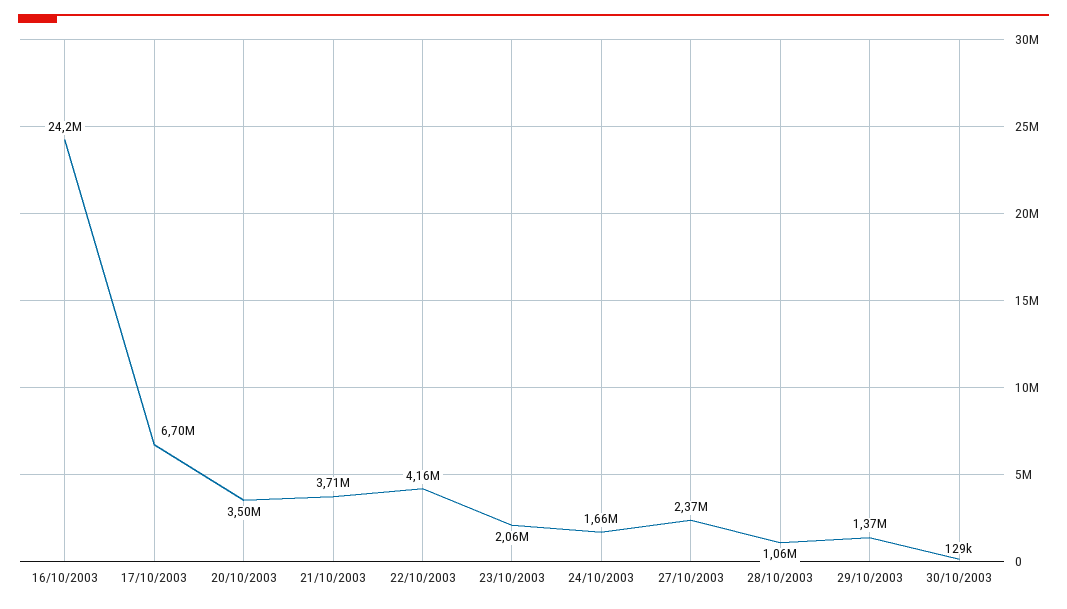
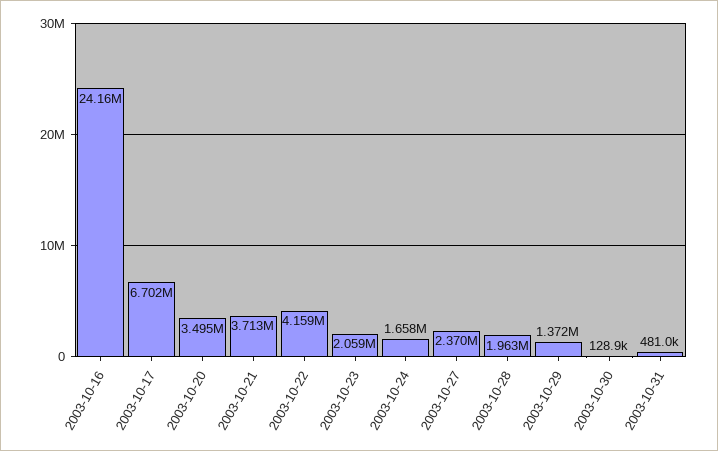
28/10/2003: 1060000 -> 1963000
2003-10-31: none -> 481000

